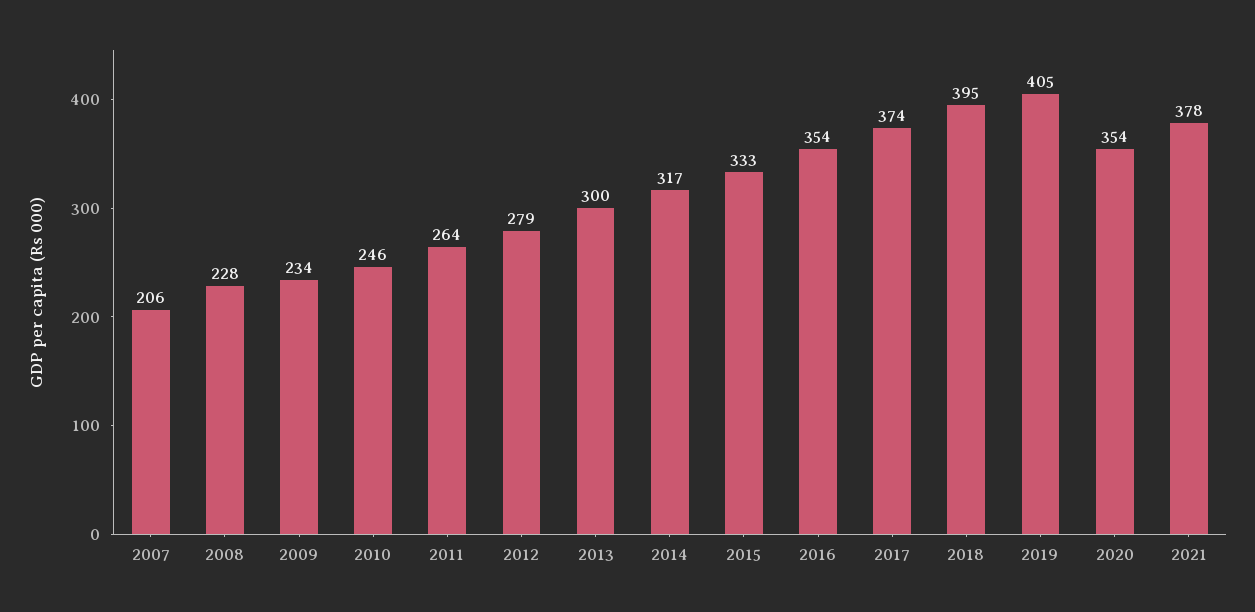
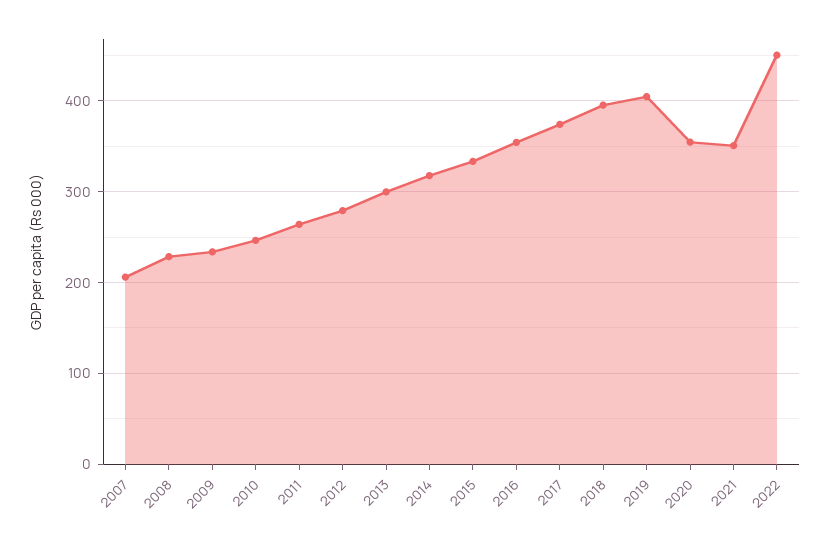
2021: 378 -> 350
2022: none -> 450

